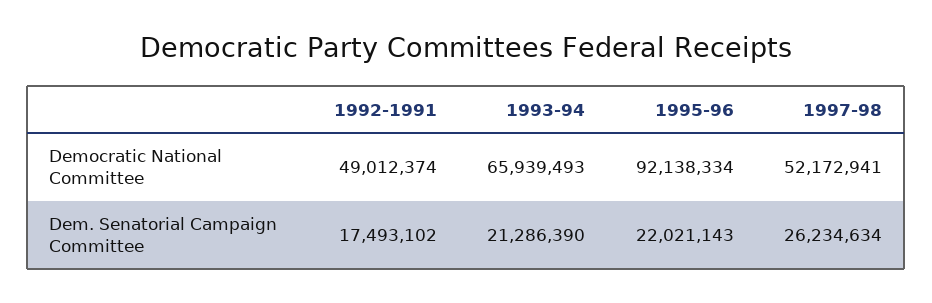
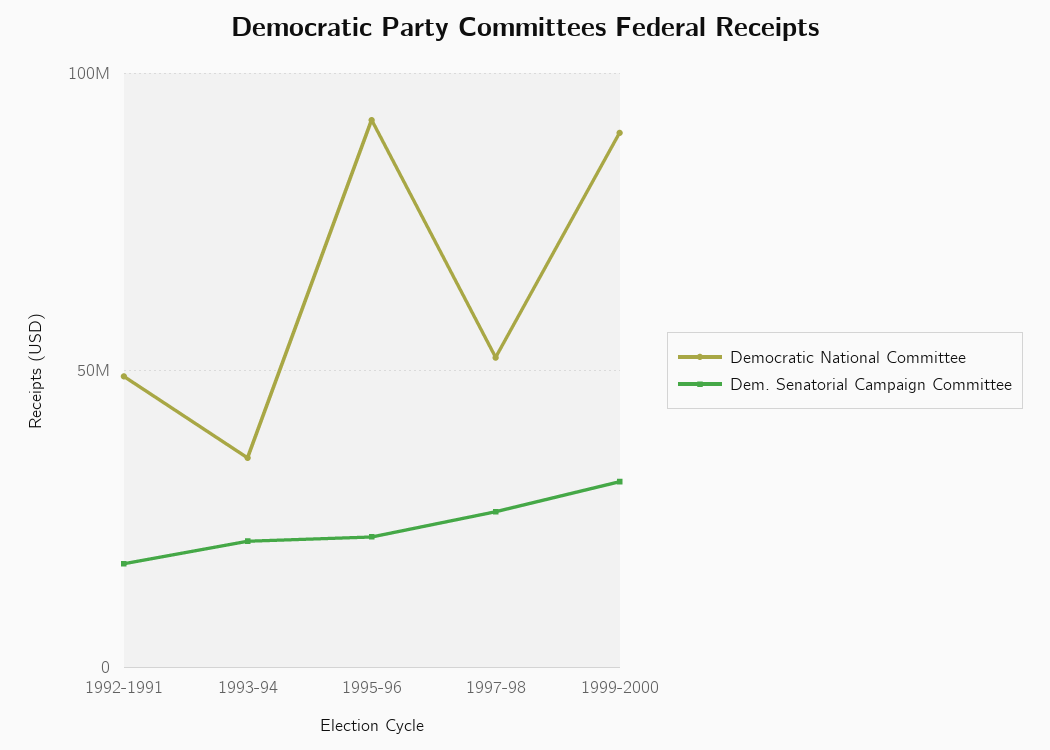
Democratic National Committee, 1993-94: 65939493 -> 35000000
Democratic National Committee, 1999-2000: none -> 90000000
Dem. Senatorial Campaign Committee, 1999-2000: none -> 30000000

